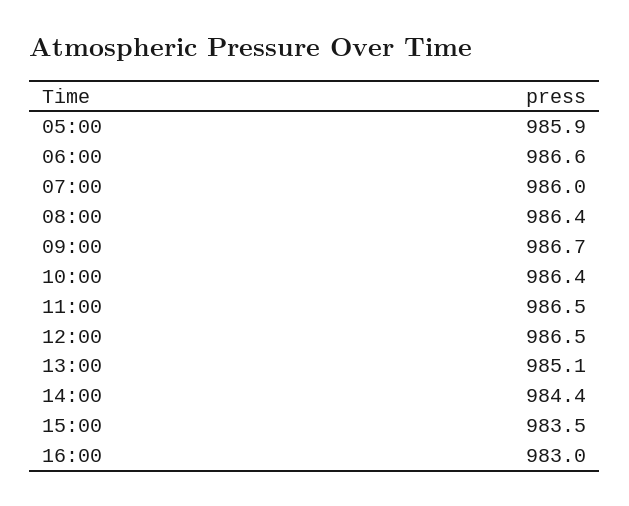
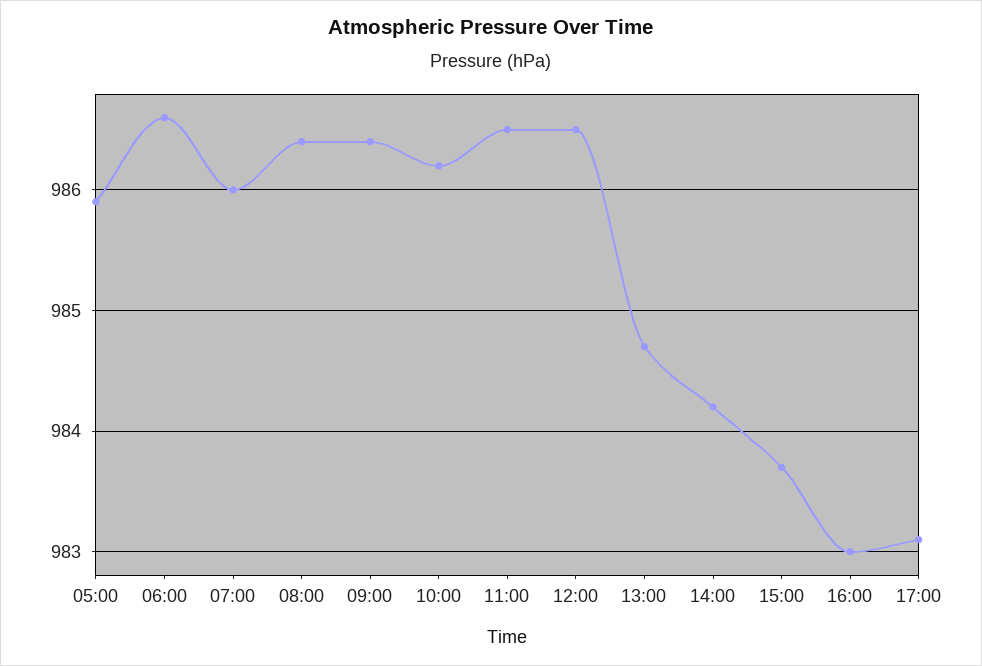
09:00: 986.7 -> 986.4
10:00: 986.4 -> 986.2
13:00: 985.1 -> 984.7
14:00: 984.4 -> 984.2
15:00: 983.5 -> 983.7
17:00: none -> 983.1

